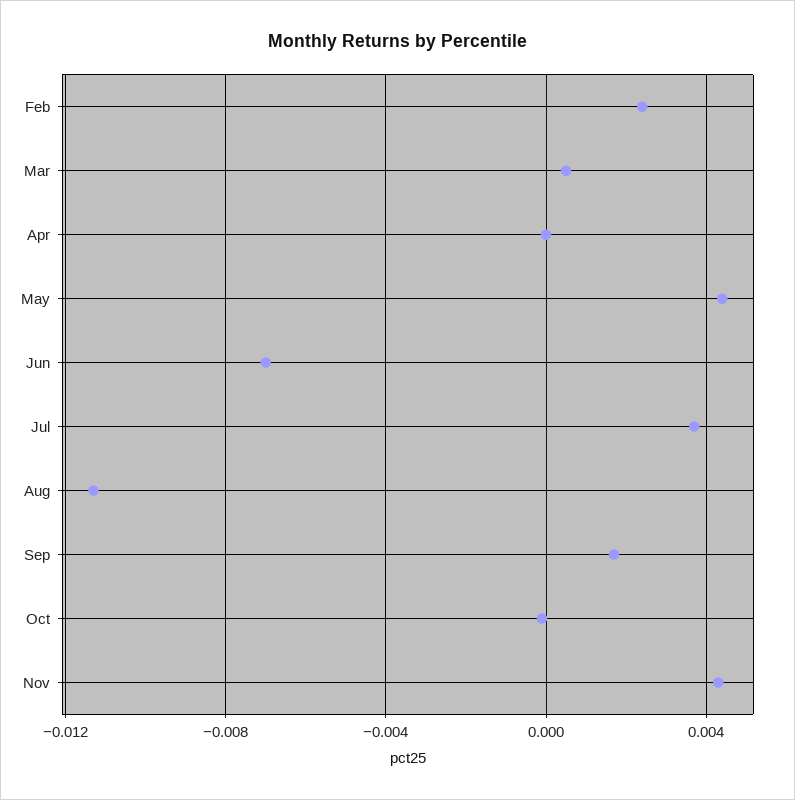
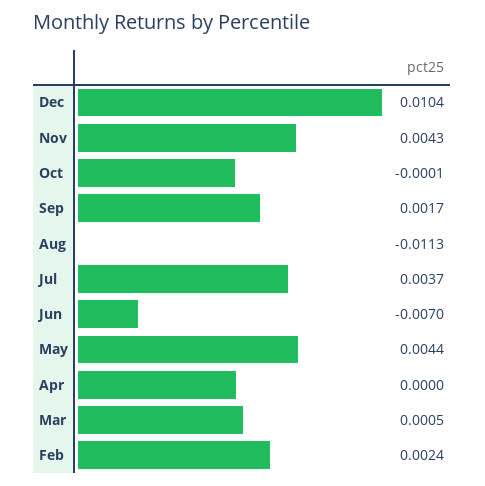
Dec: none -> 0.0104

